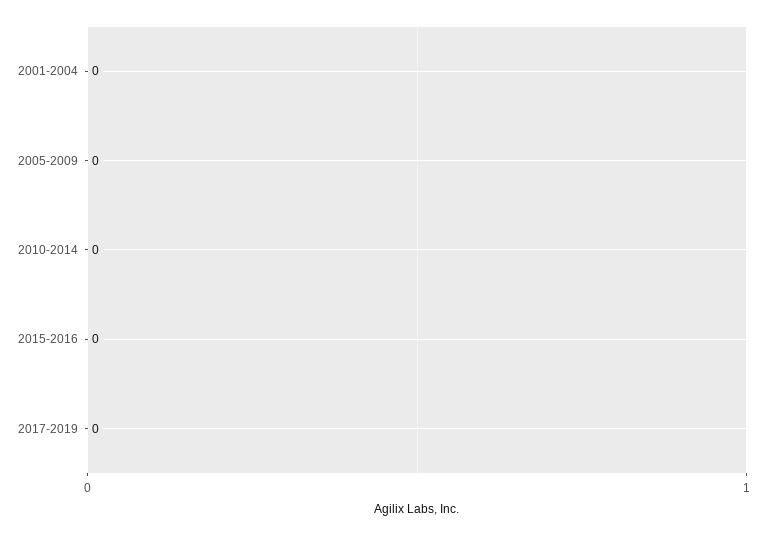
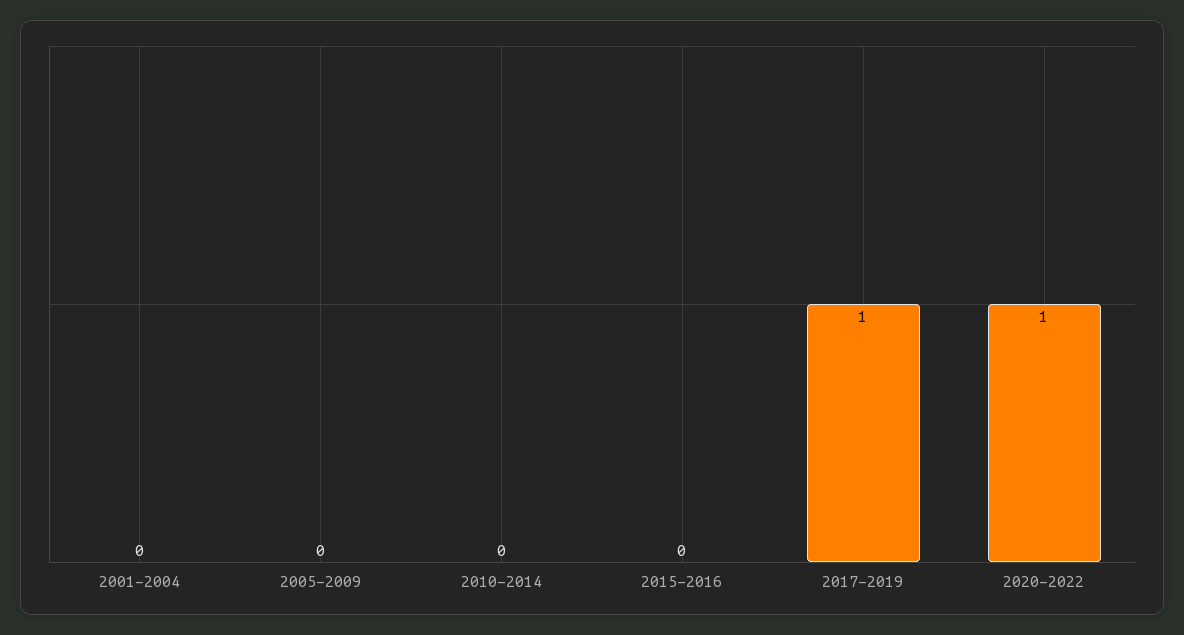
2017-2019: 0 -> 1
2020-2022: none -> 1

